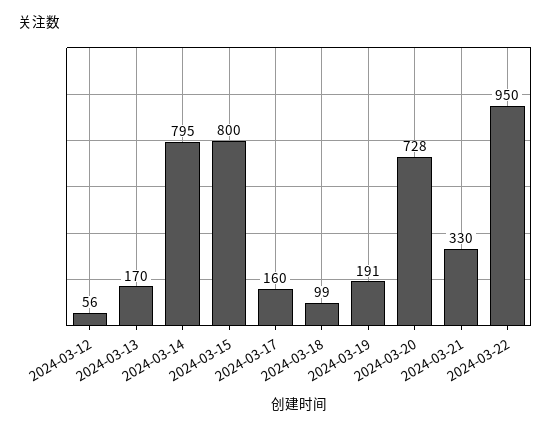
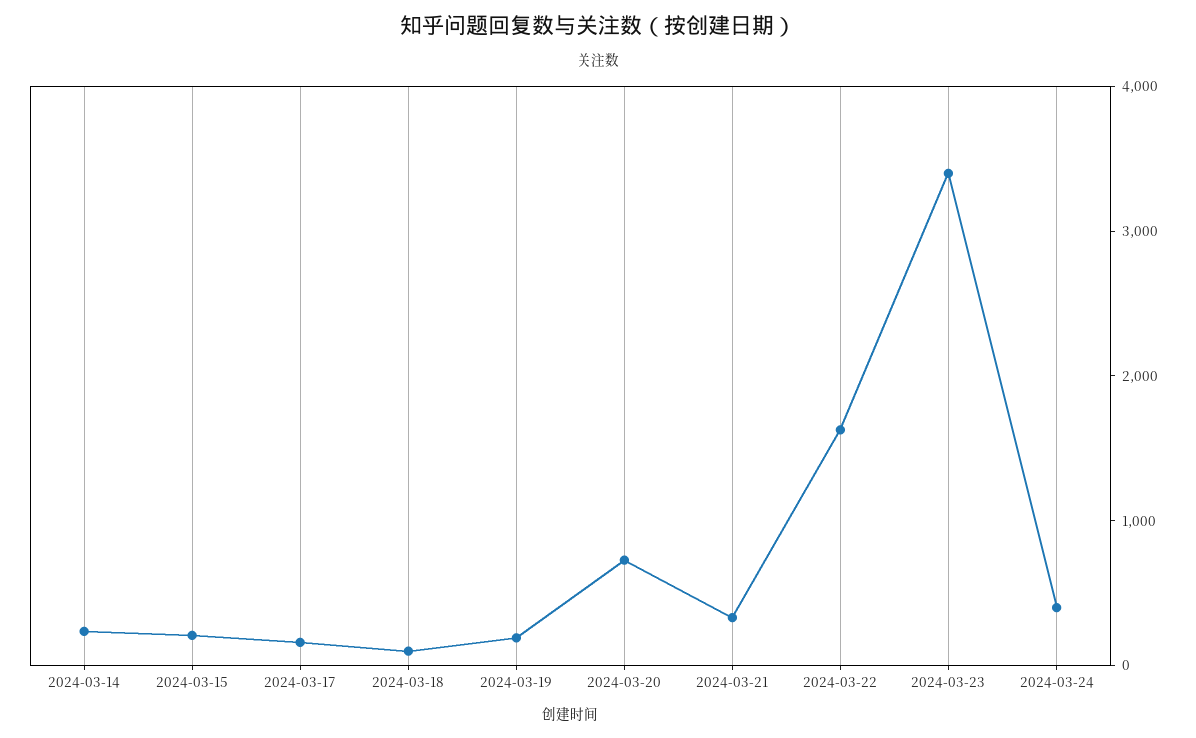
2024-03-12: 56 -> none
2024-03-13: 170 -> none
2024-03-14: 795 -> 200
2024-03-15: 800 -> 200
2024-03-22: 950 -> 1600
2024-03-23: none -> 3400
2024-03-24: none -> 400

